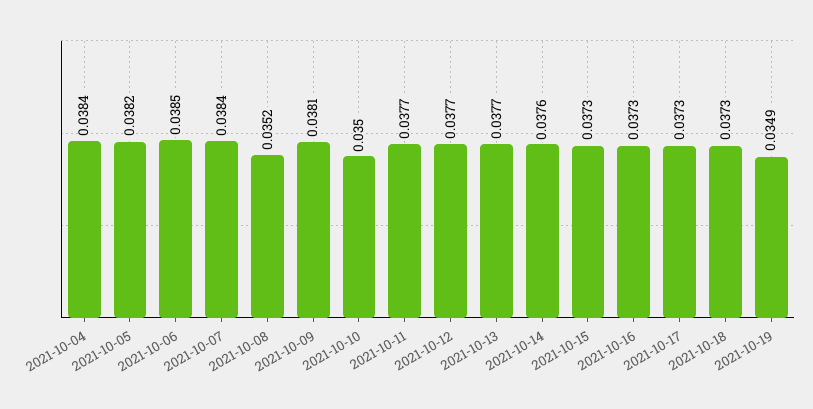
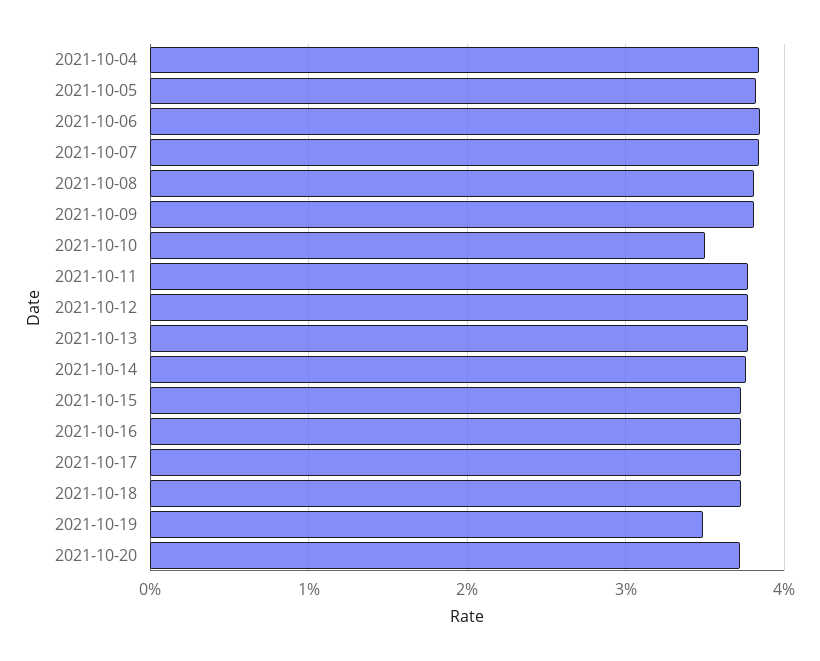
2021-10-08: 0.0352 -> 0.038
2021-10-20: none -> 0.037

